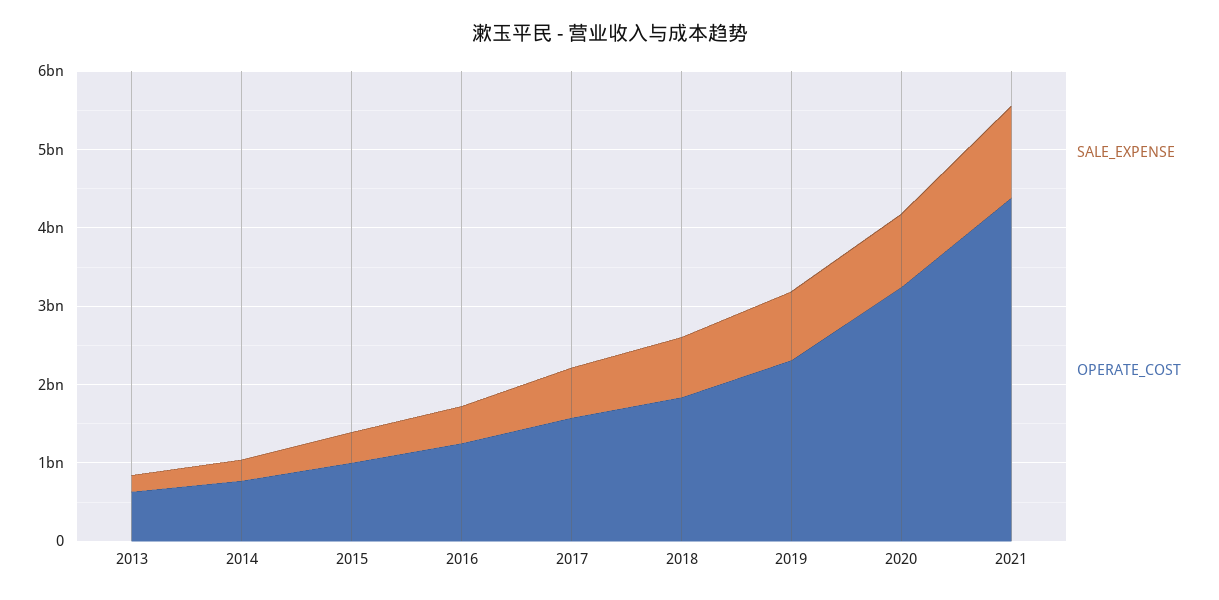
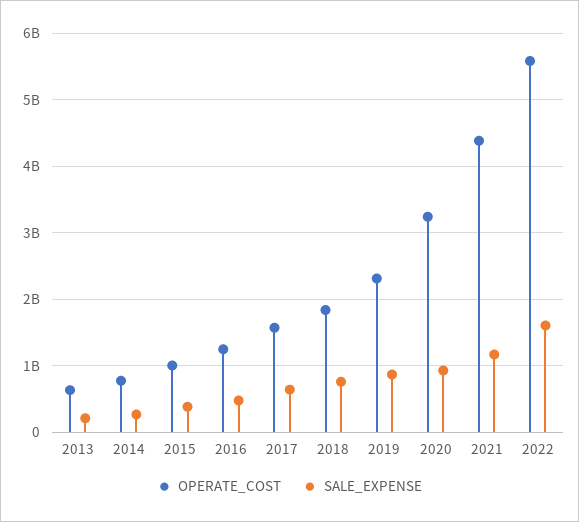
OPERATE_COST, 2022: none -> 5600000000
SALE_EXPENSE, 2022: none -> 1600000000

